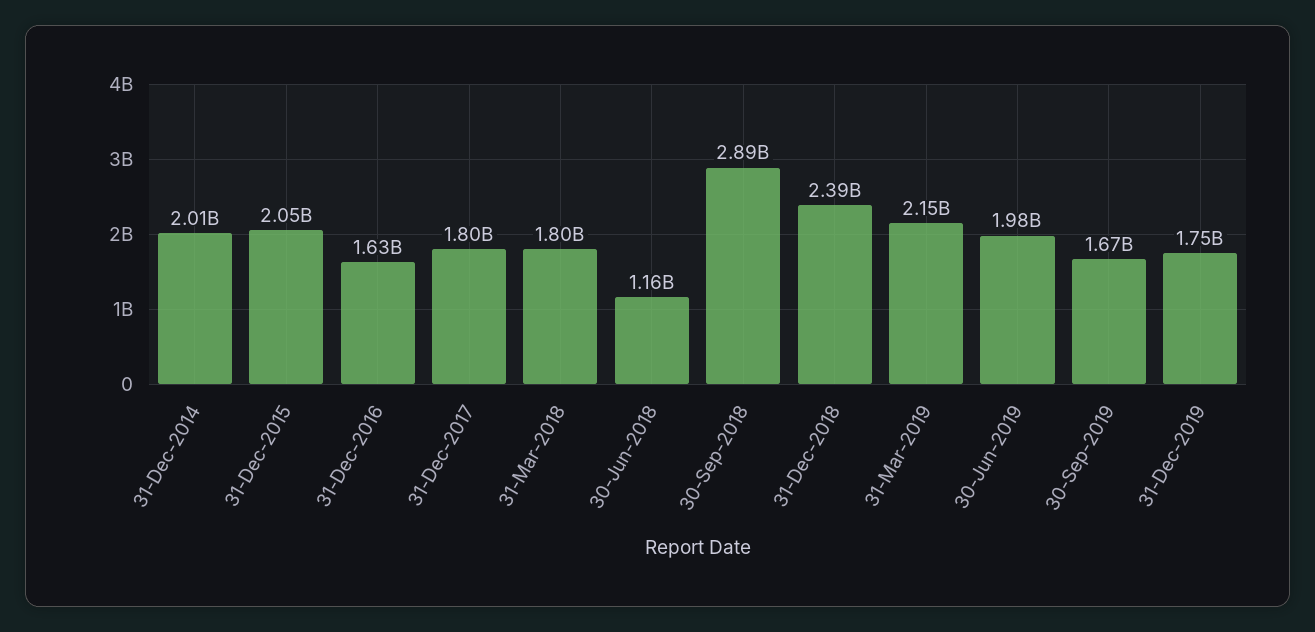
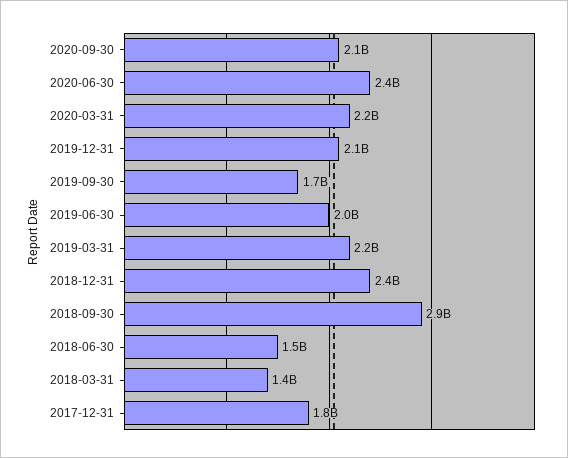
31-Dec-2014: 2010000000 -> none
31-Dec-2015: 2050000000 -> none
31-Dec-2016: 1630000000 -> none
31-Mar-2018: 1800000000 -> 1400000000
30-Jun-2018: 1160000000 -> 1500000000
31-Dec-2019: 1750000000 -> 2100000000
2020-09-30: none -> 2100000000
2020-06-30: none -> 2400000000
2020-03-31: none -> 2200000000

